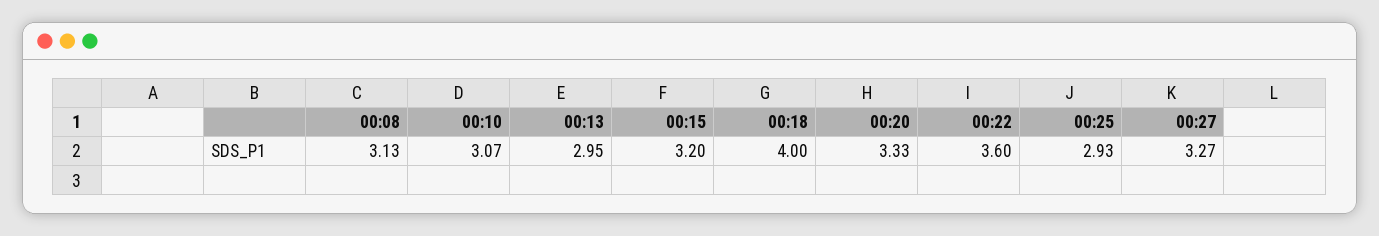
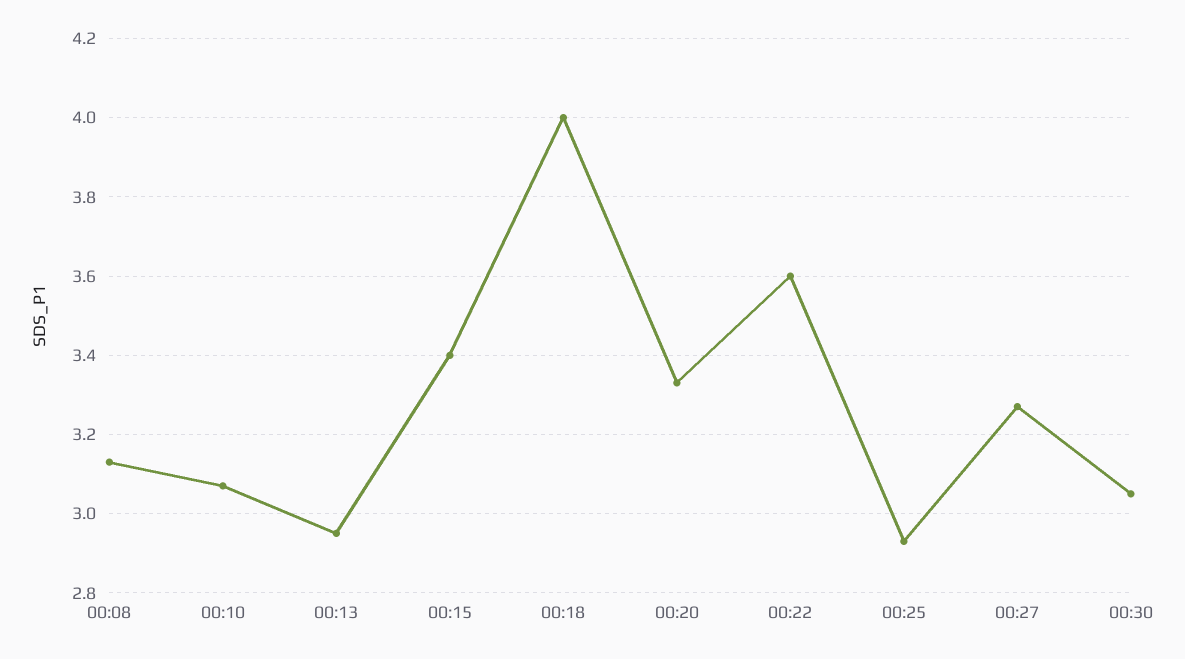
00:15: 3.2 -> 3.4
00:30: none -> 3.05

